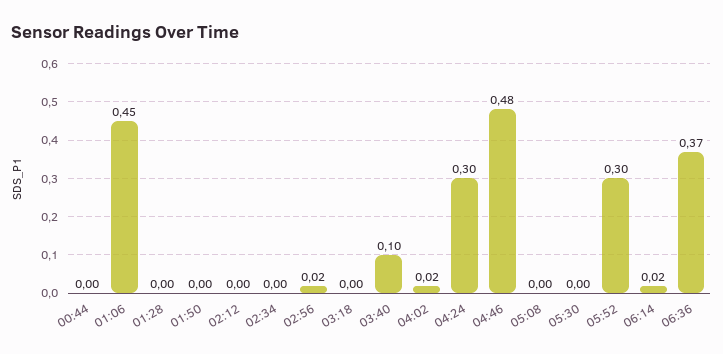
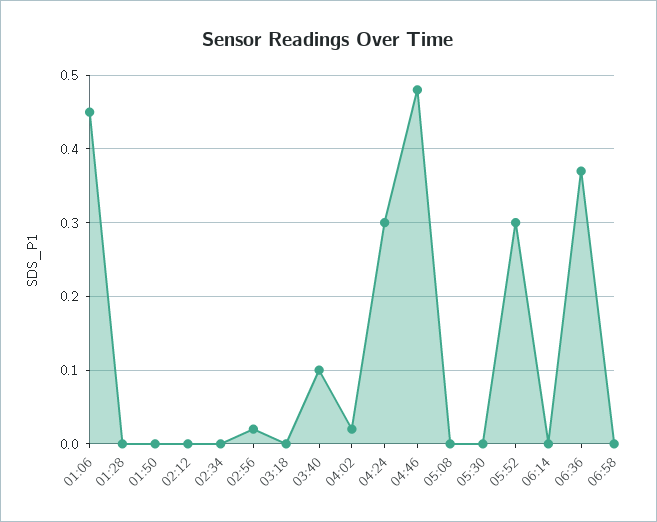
00:44: 0 -> none
06:14: 0.02 -> 0
06:58: none -> 0

